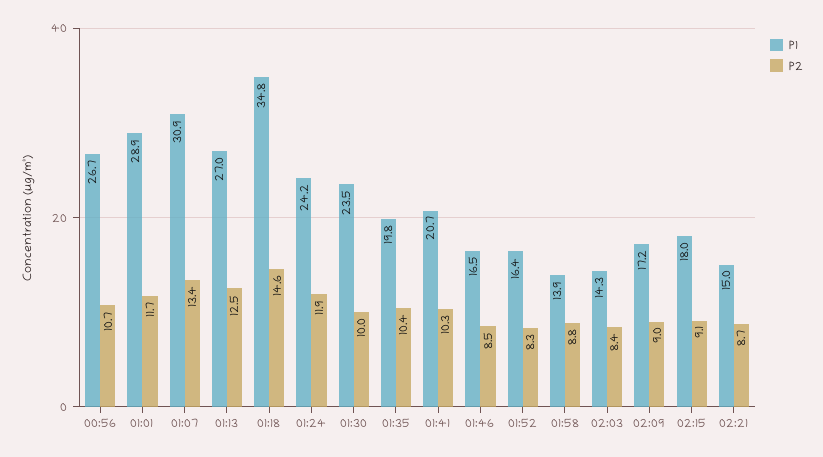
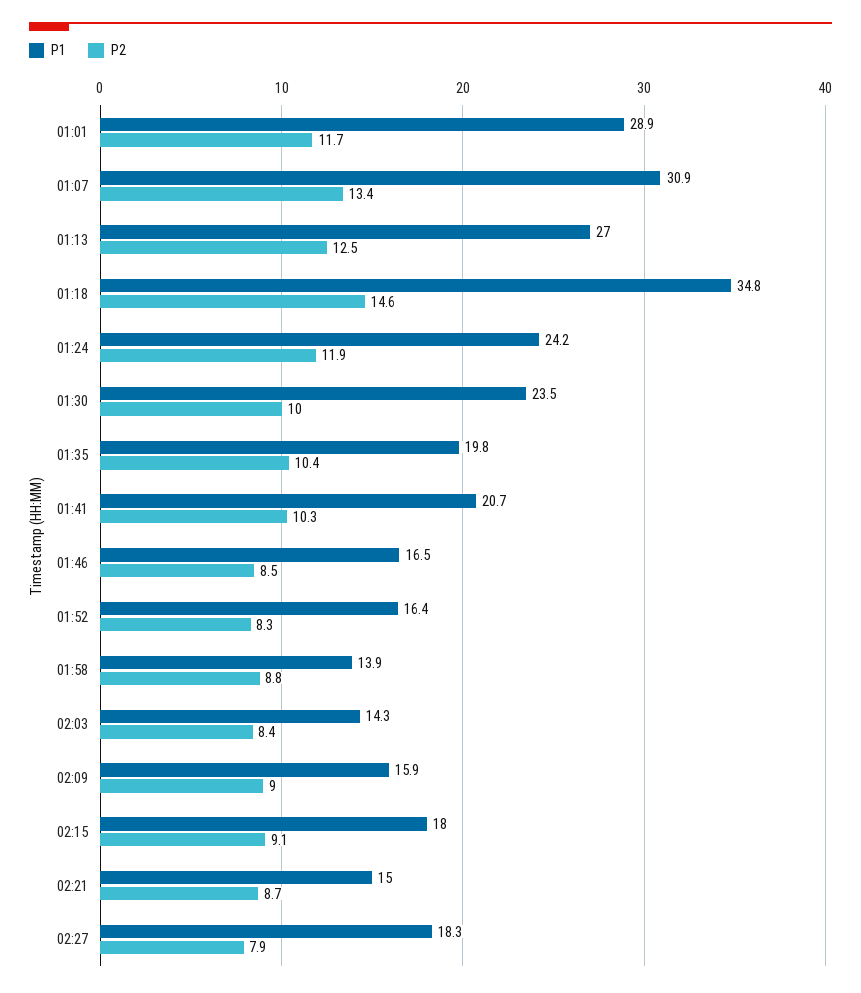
P1, 00:56: 26.7 -> none
P2, 00:56: 10.7 -> none
P1, 02:09: 17.2 -> 15.9
P1, 02:27: none -> 18.3
P2, 02:27: none -> 7.9

